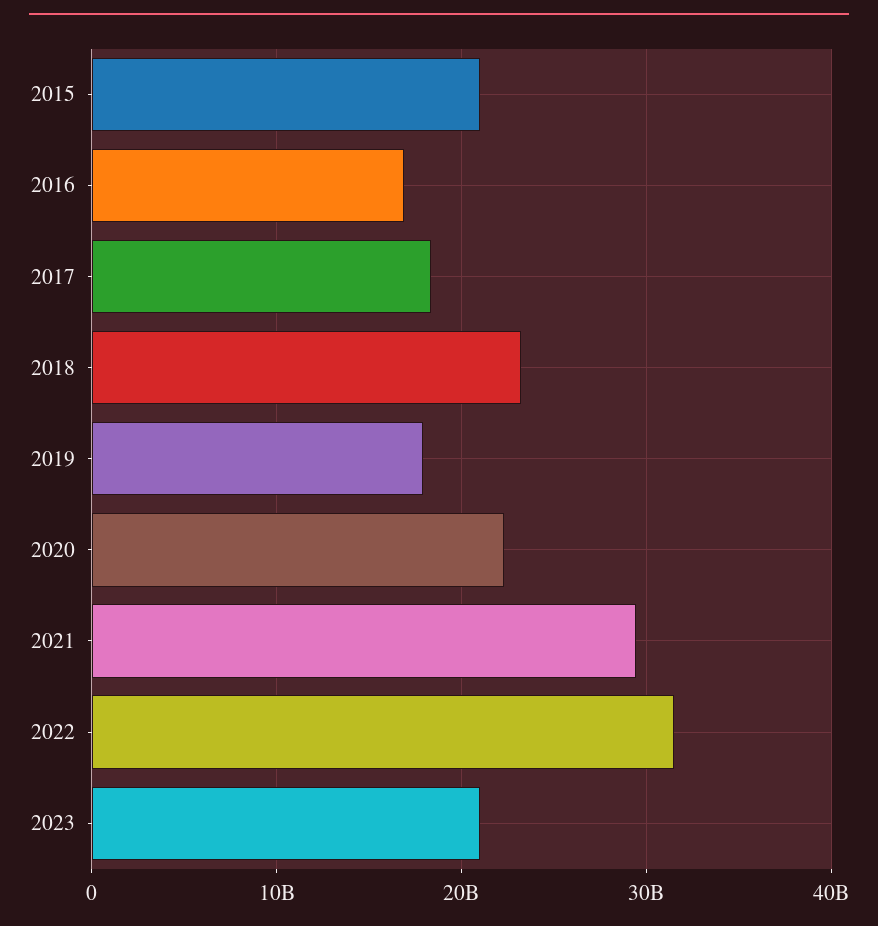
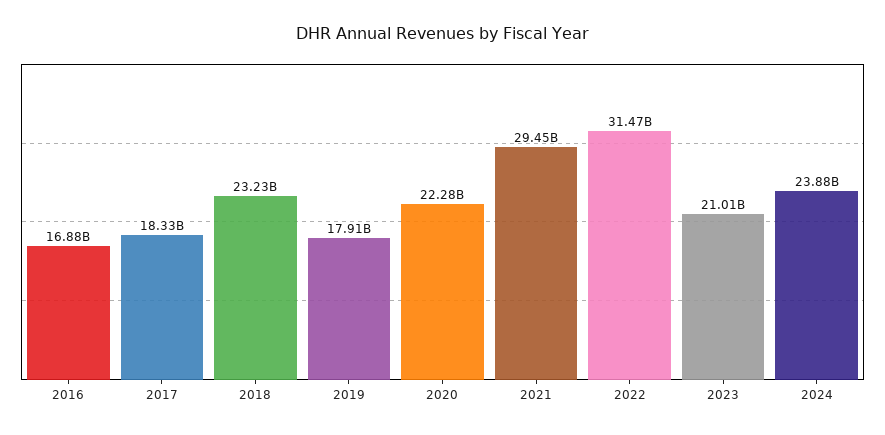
2015: 21000000000 -> none
2024: none -> 23880000000

